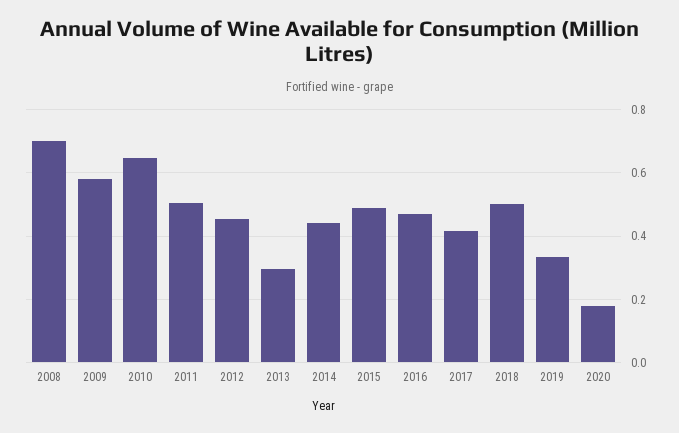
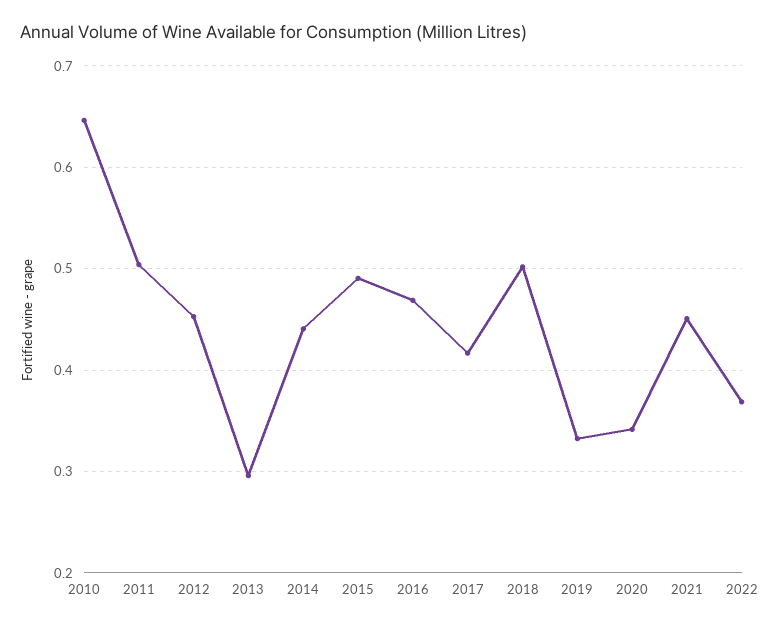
2008: 0.7 -> none
2009: 0.58 -> none
2020: 0.18 -> 0.34
2021: none -> 0.45
2022: none -> 0.37

